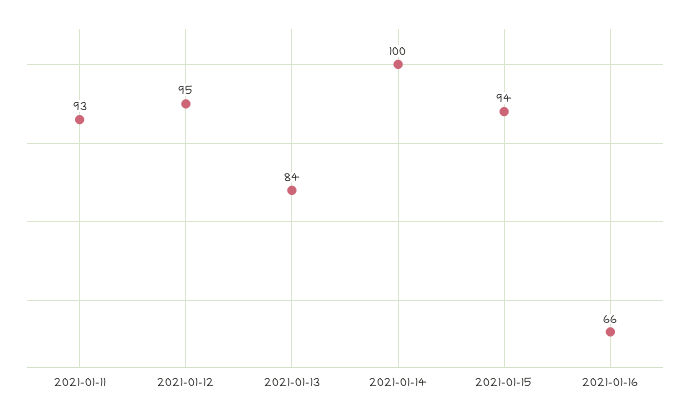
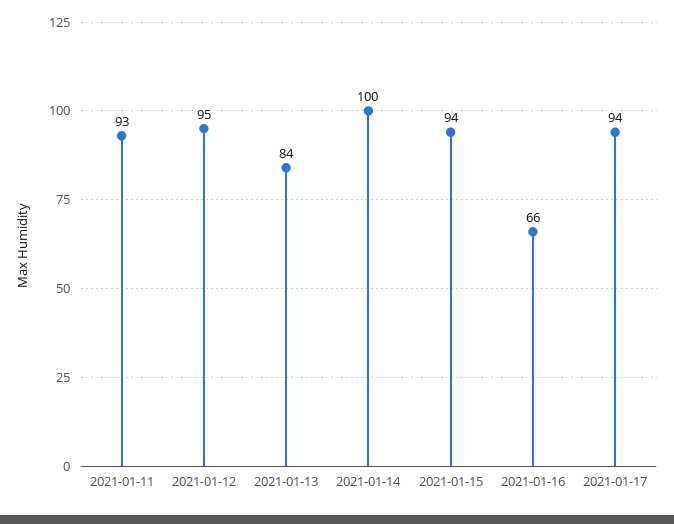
2021-01-17: none -> 94

